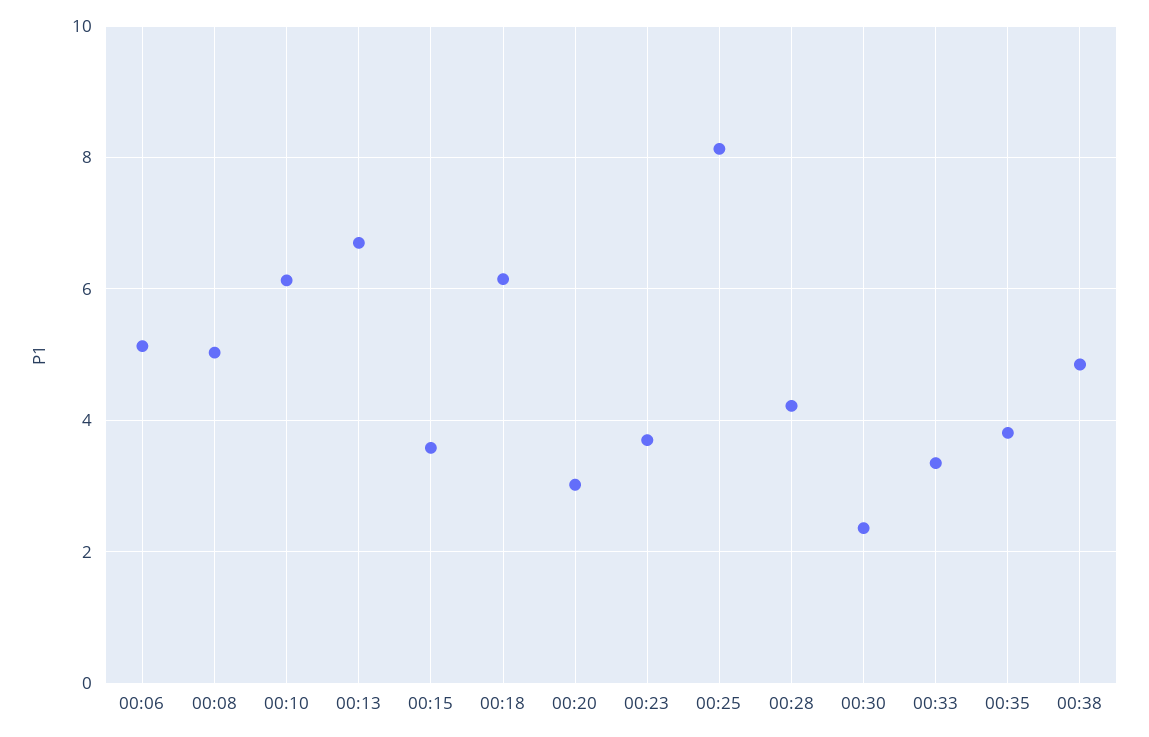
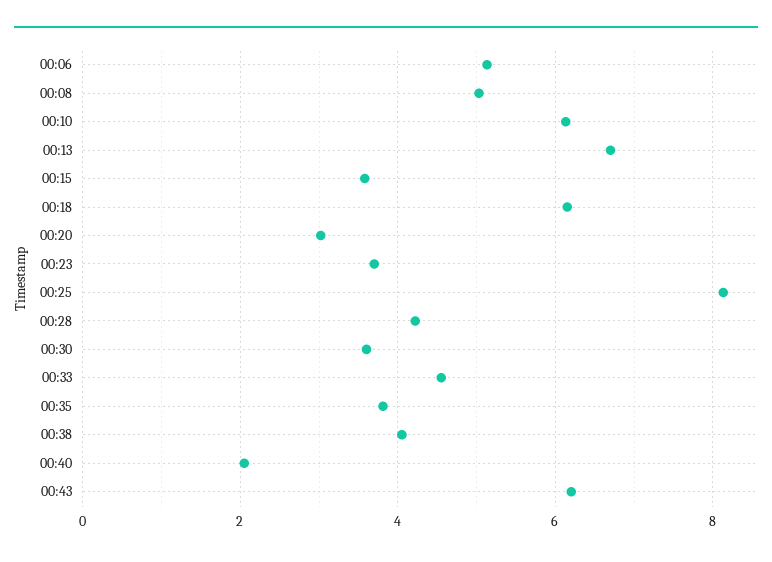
00:30: 2.4 -> 3.6
00:33: 3.4 -> 4.6
00:38: 4.8 -> 4
00:40: none -> 2
00:43: none -> 6.2

